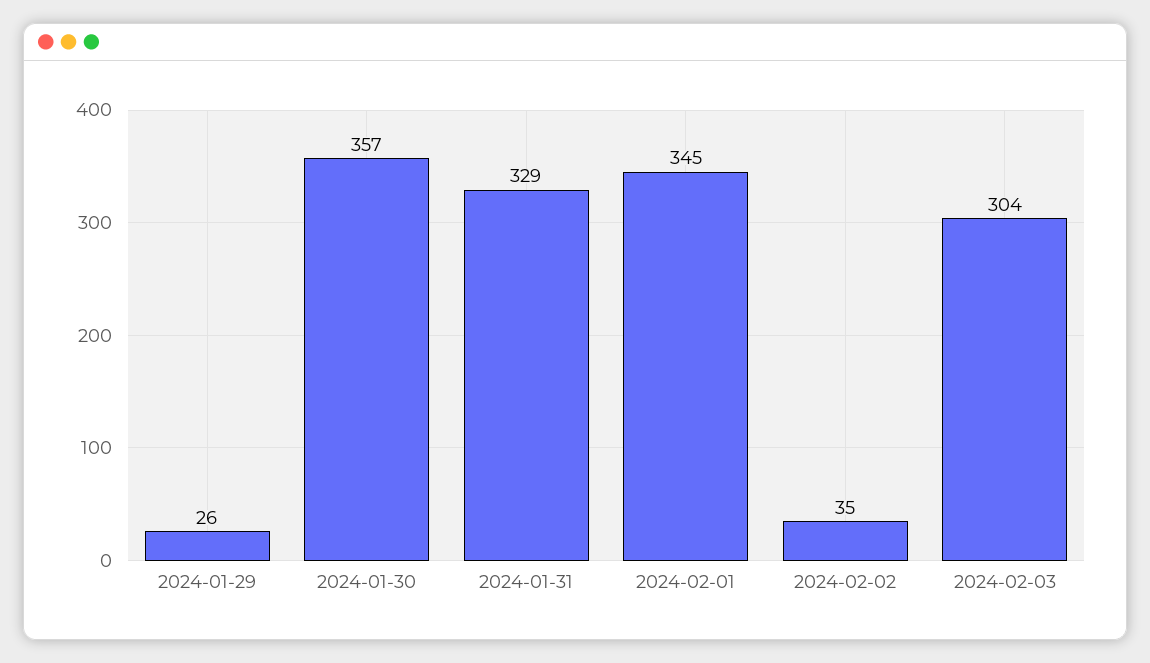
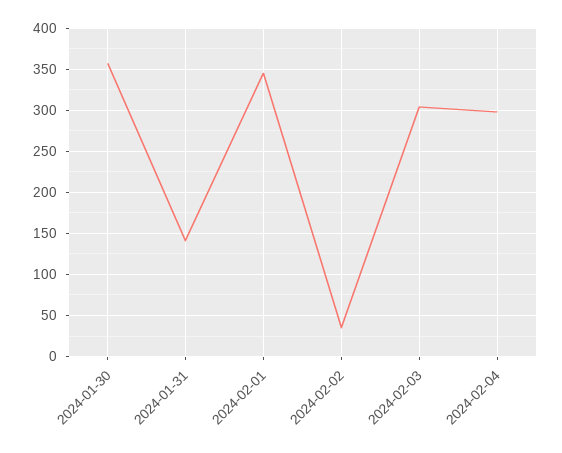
2024-01-29: 26 -> none
2024-01-31: 329 -> 140
2024-02-04: none -> 300

